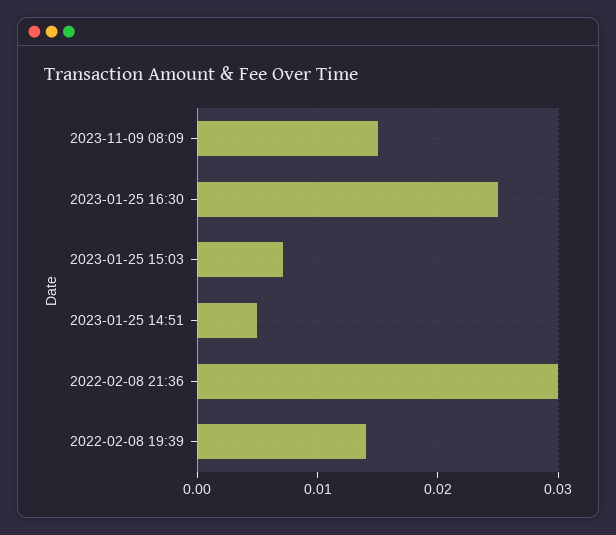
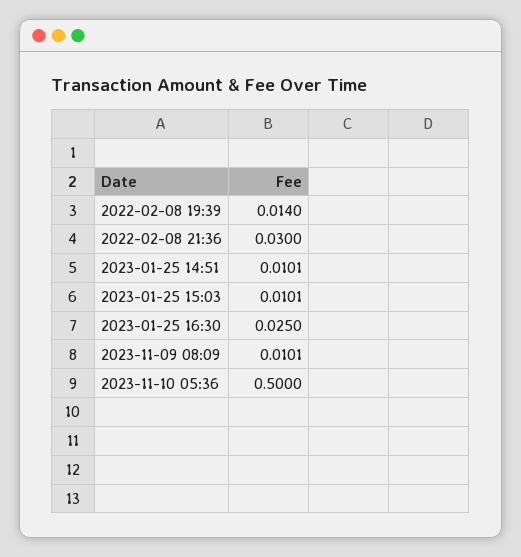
2023-11-09 08:09: 0.015 -> 0.0101
2023-01-25 15:03: 0.007 -> 0.0101
2023-01-25 14:51: 0.005 -> 0.0101
2023-11-10 05:36: none -> 0.5

